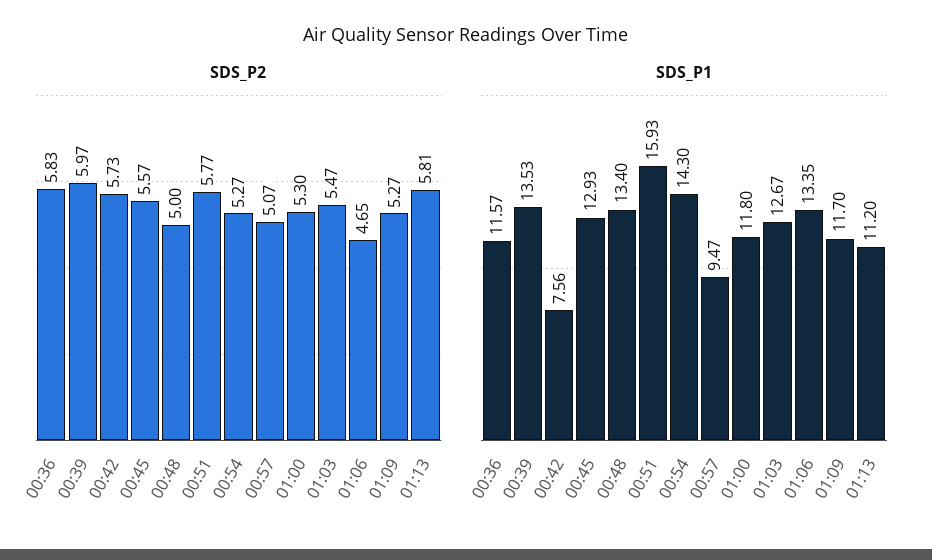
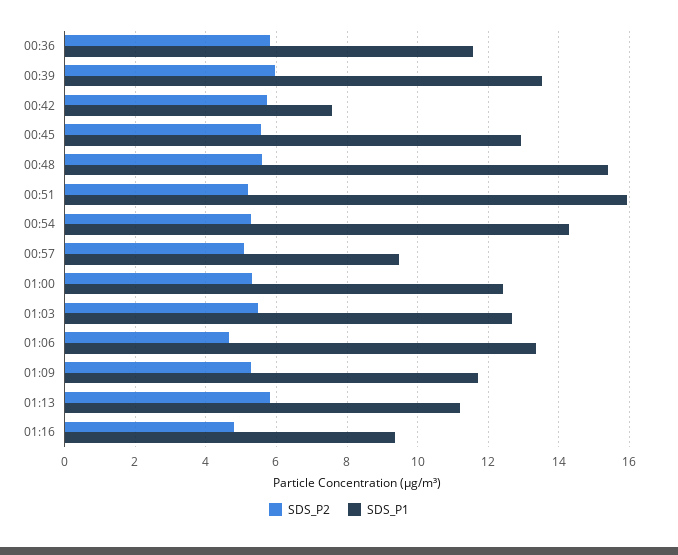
SDS_P2, 00:48: 5 -> 5.6
SDS_P2, 00:51: 5.77 -> 5.2
SDS_P1, 00:48: 13.4 -> 15.4
SDS_P1, 01:00: 11.8 -> 12.4
SDS_P2, 01:16: none -> 4.8
SDS_P1, 01:16: none -> 9.4

